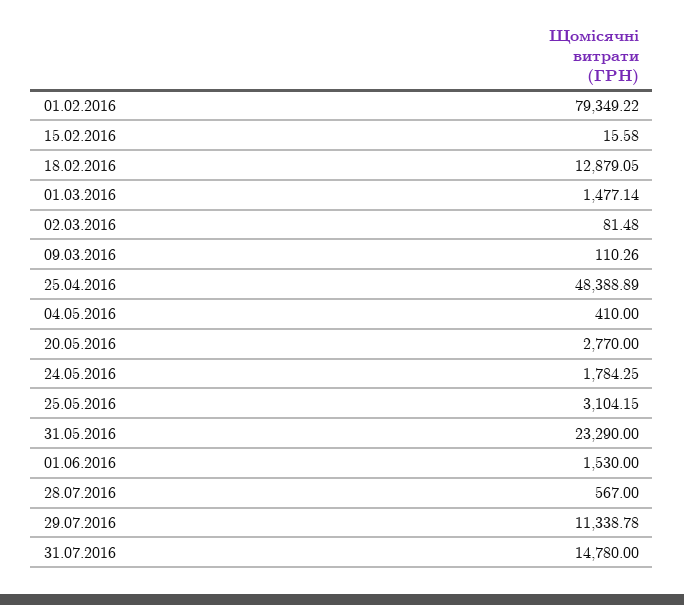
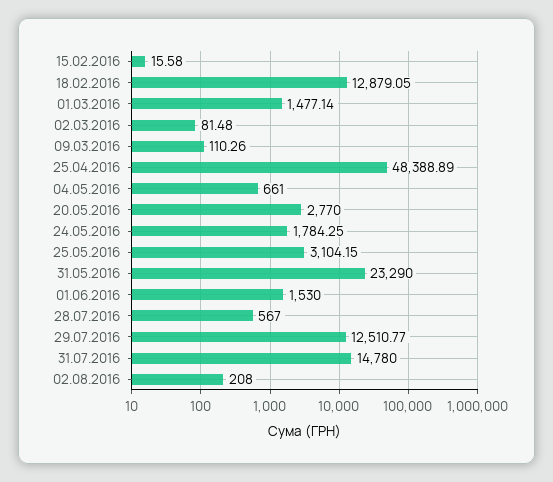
01.02.2016: 79349.22 -> none
04.05.2016: 410 -> 661
29.07.2016: 11338.78 -> 12510.77
02.08.2016: none -> 208

